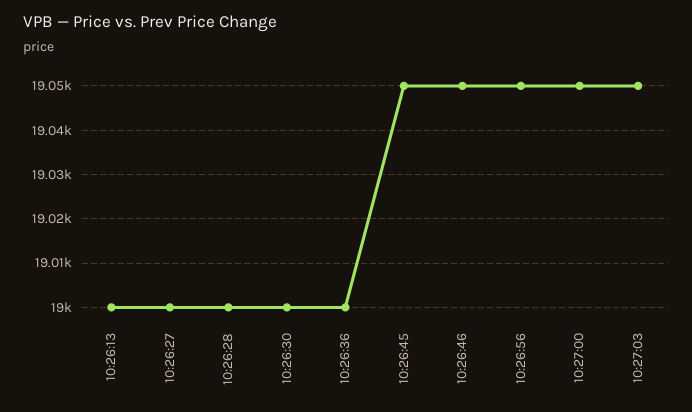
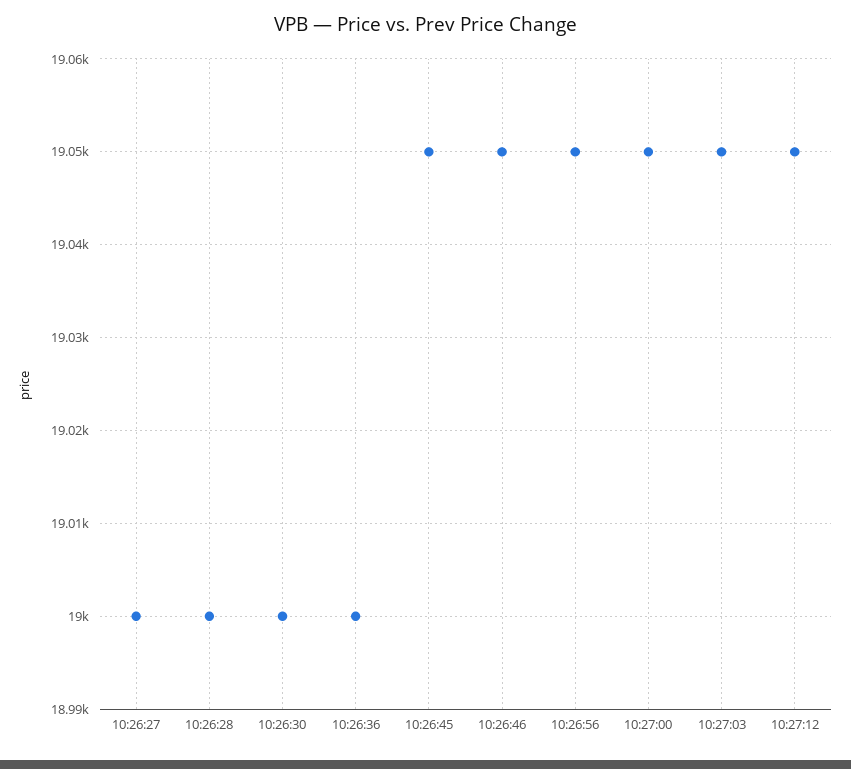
10:26:13: 19000 -> none
10:27:12: none -> 19050

